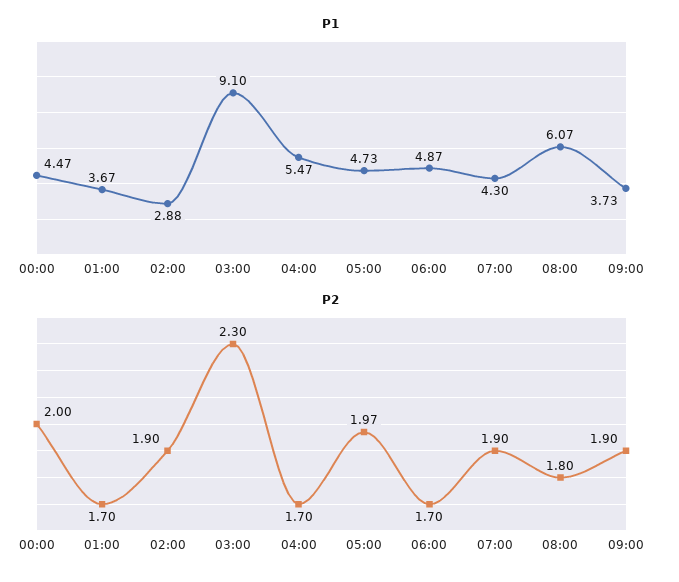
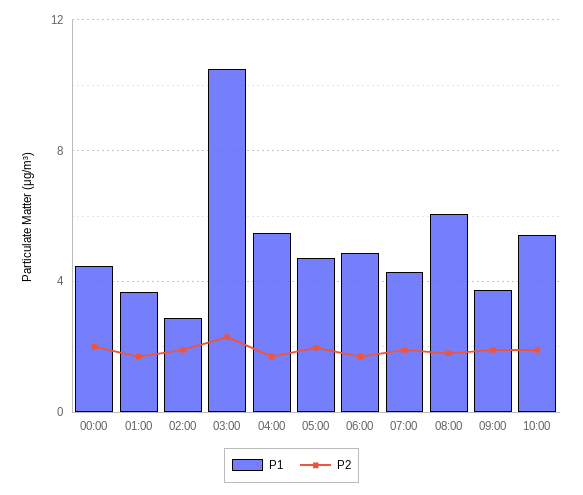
P1, 03:00: 9.1 -> 10.5
P1, 10:00: none -> 5.5
P2, 10:00: none -> 2

